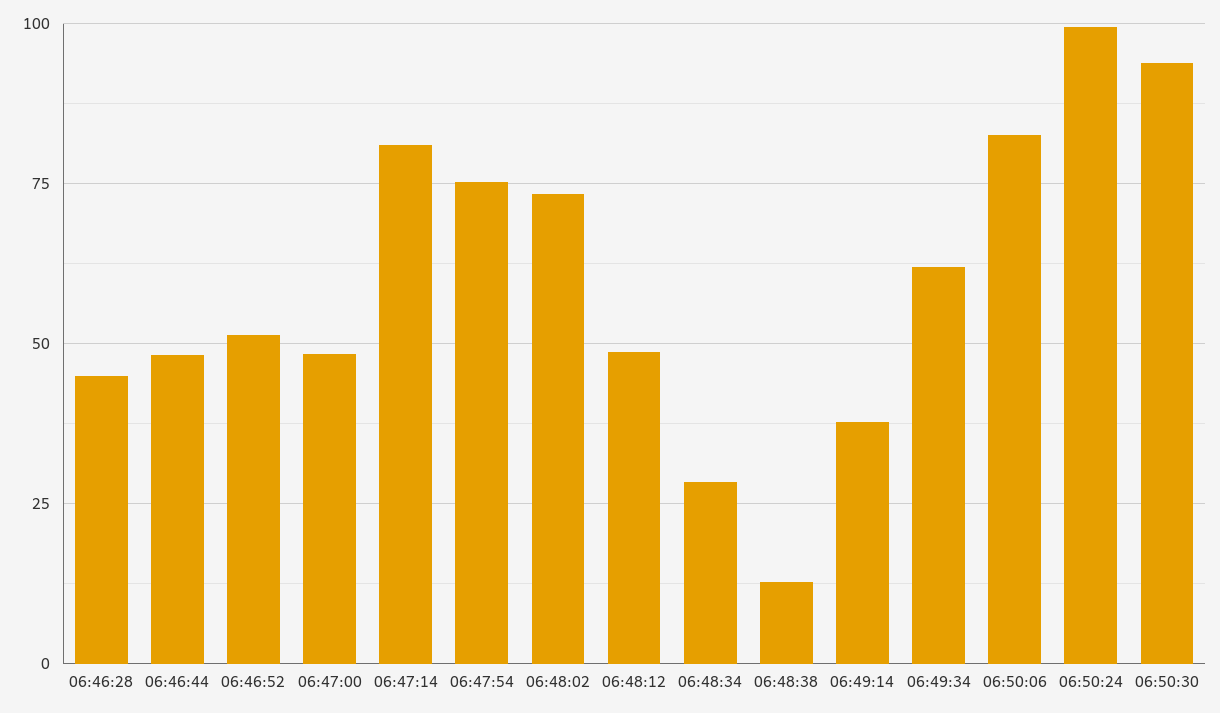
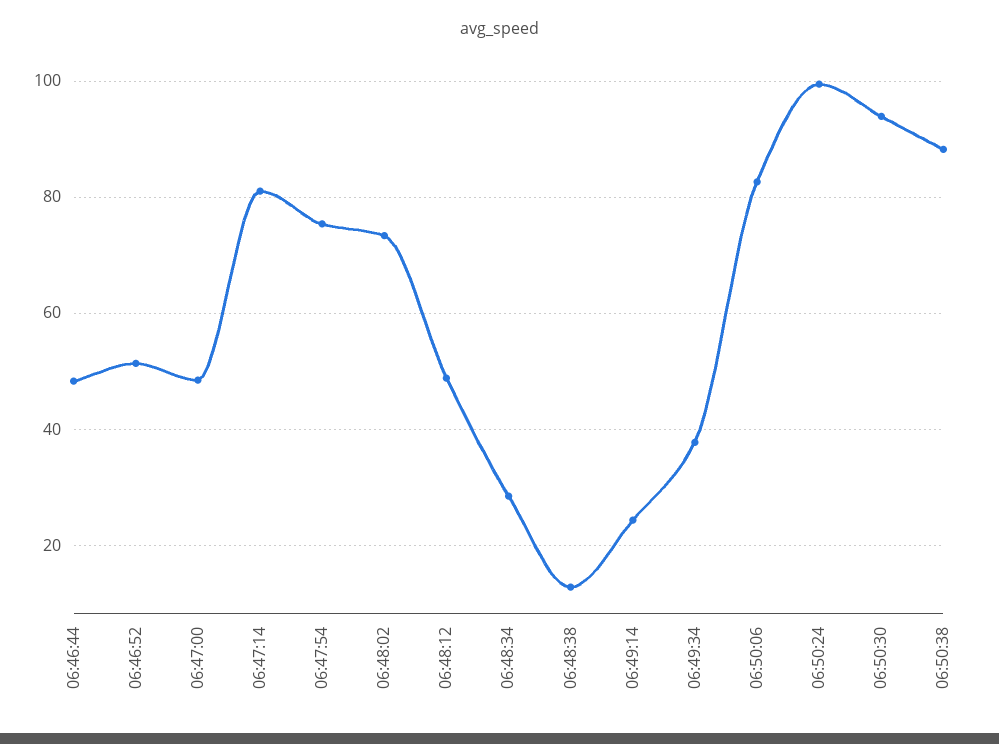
06:46:28: 45 -> none
06:49:14: 37.5 -> 24
06:49:34: 62.5 -> 38
06:50:38: none -> 88

